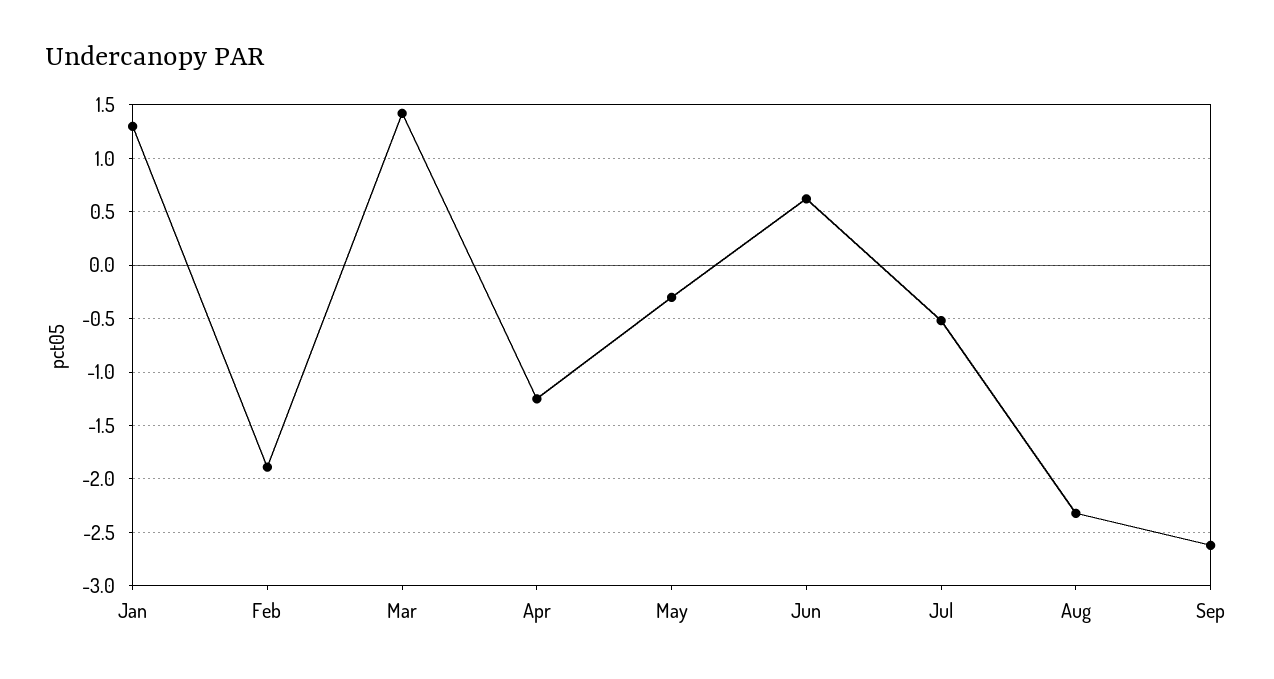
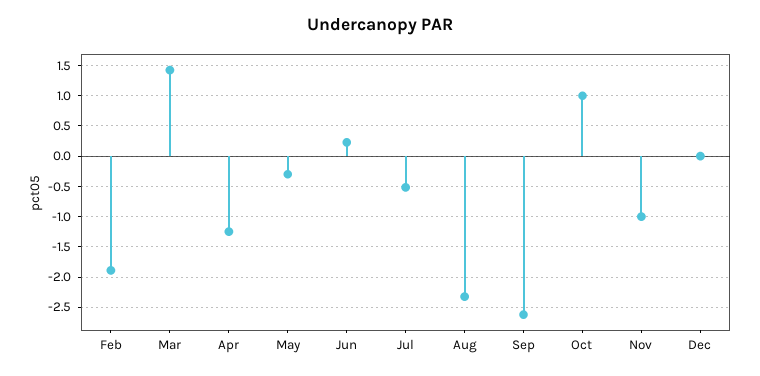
Jan: 1.3 -> none
Jun: 0.6 -> 0.2
Oct: none -> 1
Nov: none -> -1
Dec: none -> 0

